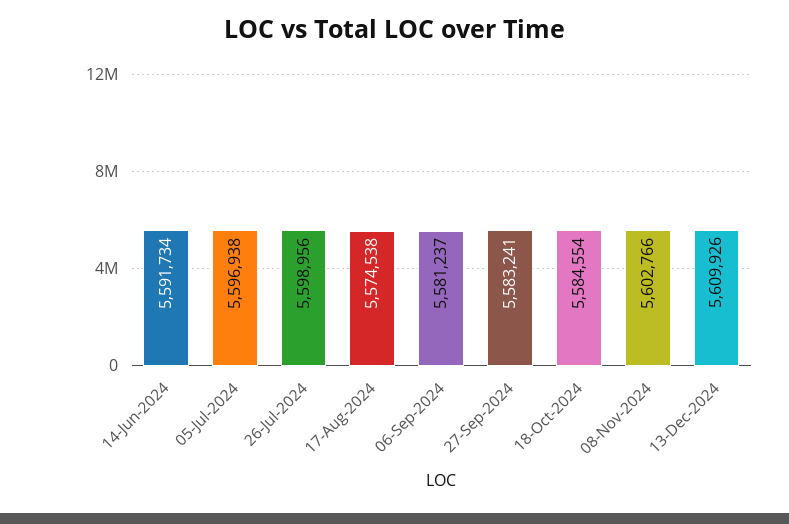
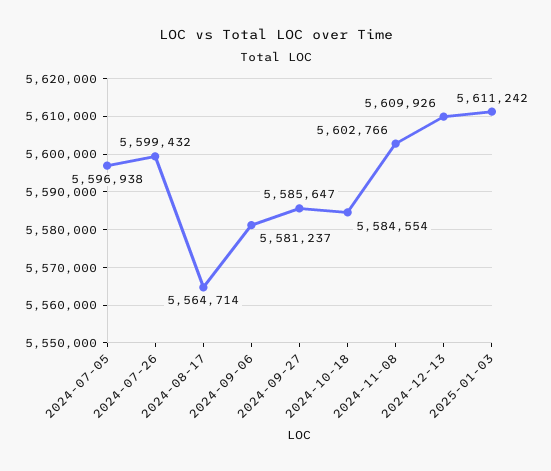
14-Jun-2024: 5591734 -> none
26-Jul-2024: 5598956 -> 5599432
17-Aug-2024: 5574538 -> 5564714
27-Sep-2024: 5583241 -> 5585647
2025-01-03: none -> 5611242

